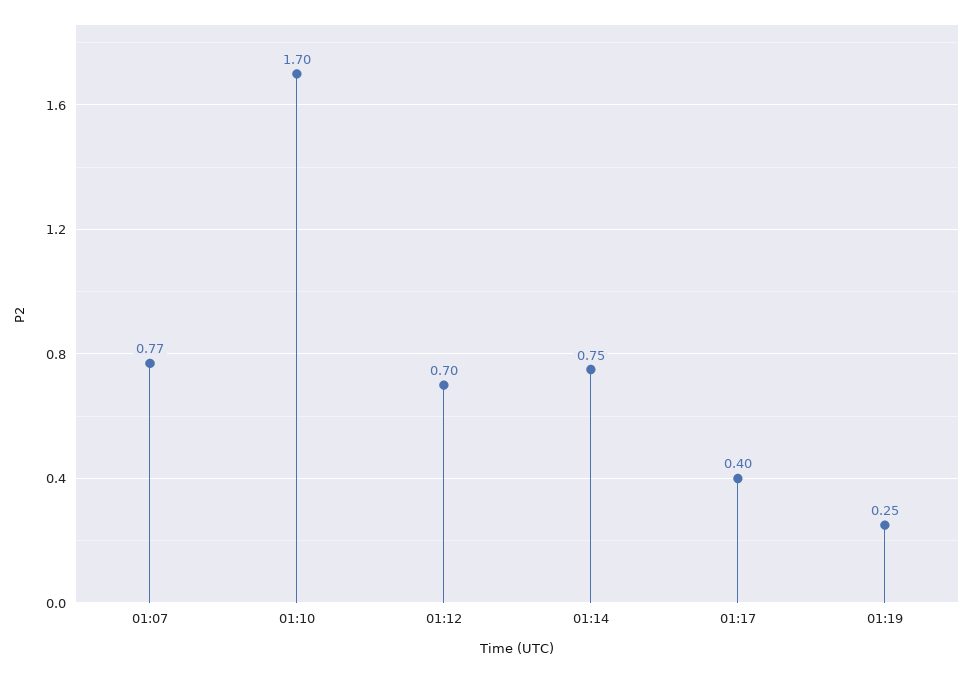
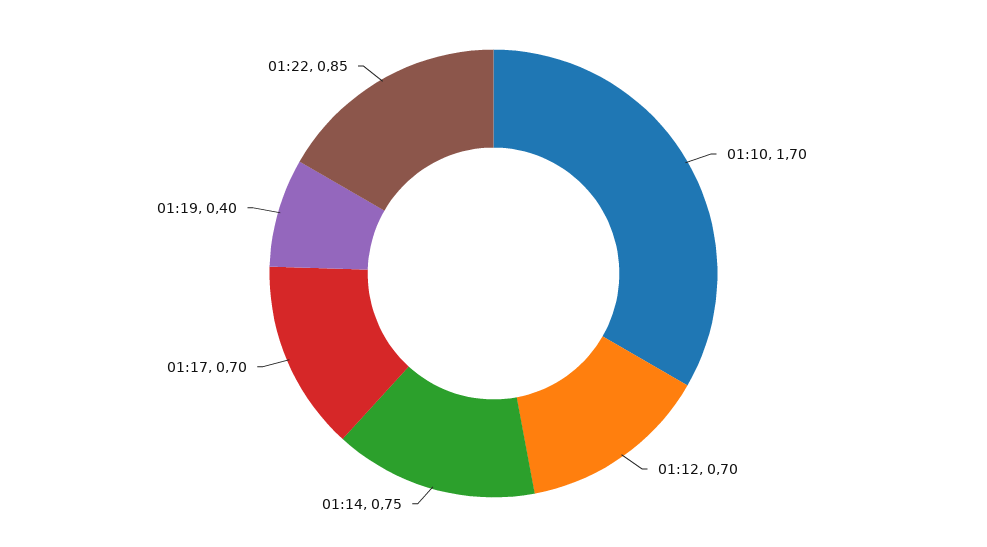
01:07: 0.77 -> none
01:17: 0.4 -> 0.7
01:19: 0.25 -> 0.4
01:22: none -> 0.85

